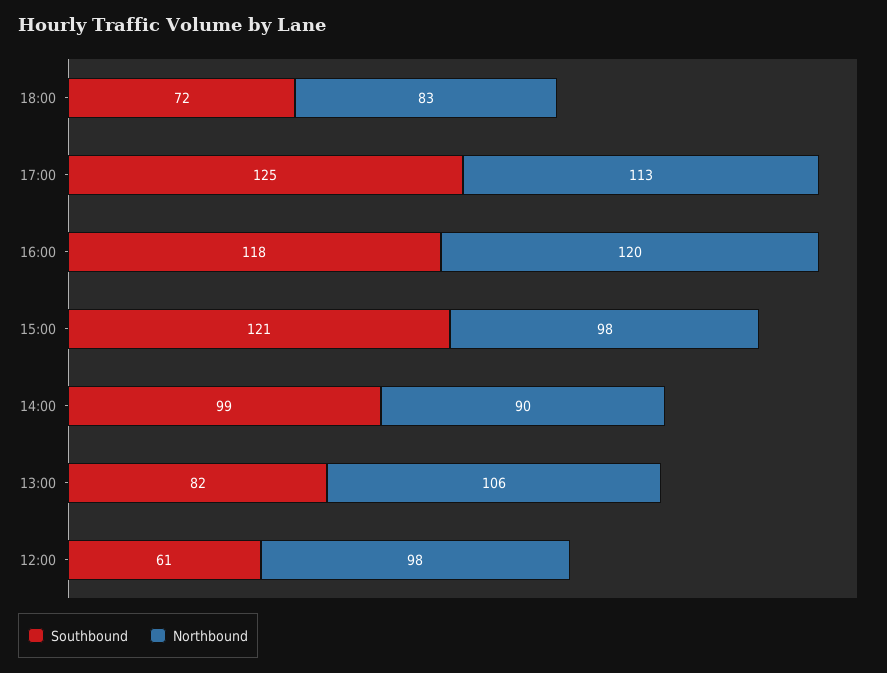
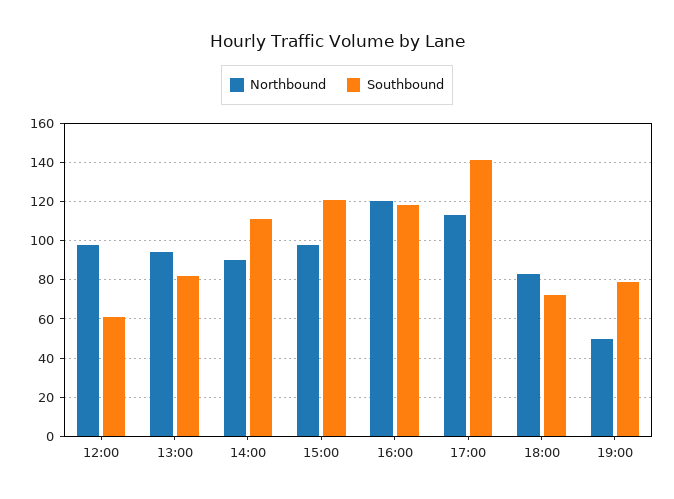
Southbound, 17:00: 125 -> 140
Southbound, 14:00: 99 -> 110
Northbound, 13:00: 106 -> 95
Northbound, 19:00: none -> 50
Southbound, 19:00: none -> 80

